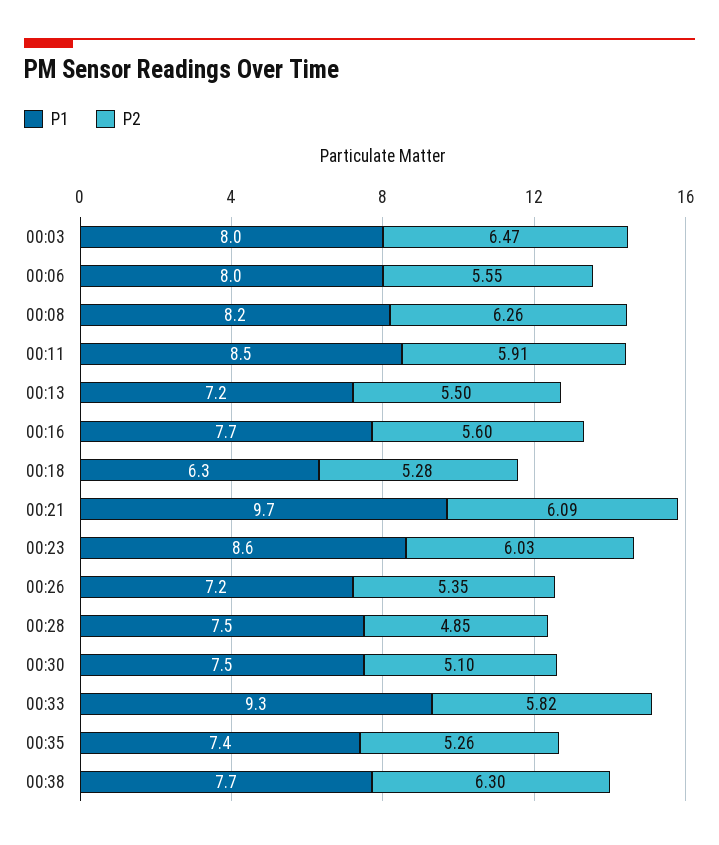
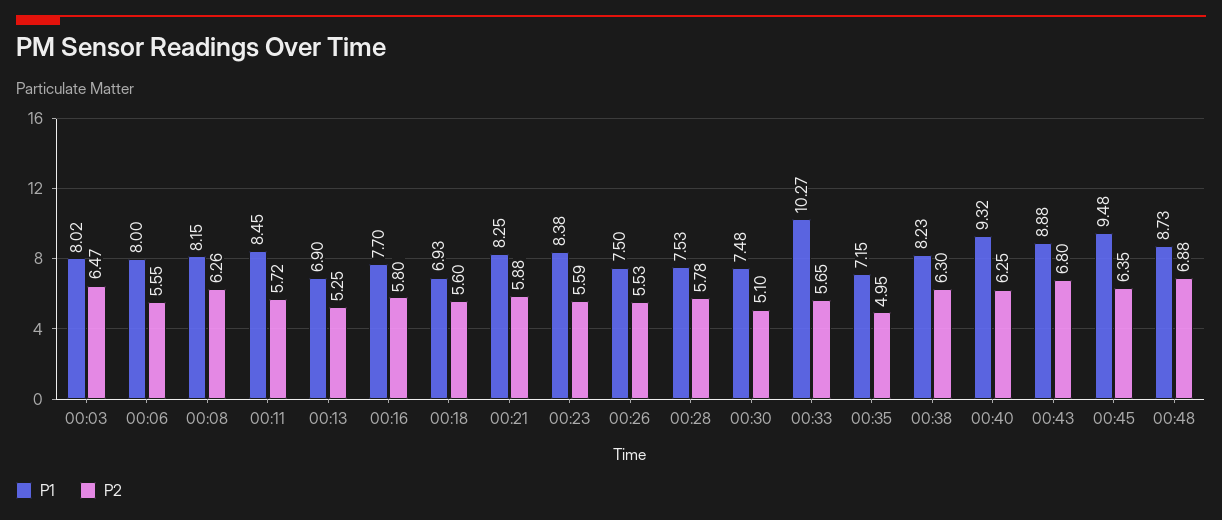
P2, 00:11: 5.91 -> 5.72
P1, 00:13: 7.2 -> 6.9
P2, 00:13: 5.5 -> 5.25
P2, 00:16: 5.6 -> 5.8
P1, 00:18: 6.3 -> 6.93
P2, 00:18: 5.28 -> 5.6
P1, 00:21: 9.7 -> 8.25
P2, 00:21: 6.09 -> 5.88
P1, 00:23: 8.6 -> 8.38
P2, 00:23: 6.03 -> 5.59
P1, 00:26: 7.2 -> 7.5
P2, 00:26: 5.35 -> 5.53
P2, 00:28: 4.85 -> 5.78
P1, 00:33: 9.3 -> 10.27
P2, 00:33: 5.82 -> 5.65
P1, 00:35: 7.4 -> 7.15
P2, 00:35: 5.26 -> 4.95
P1, 00:38: 7.7 -> 8.23
P1, 00:40: none -> 9.32
P2, 00:40: none -> 6.25
P1, 00:43: none -> 8.88
P2, 00:43: none -> 6.8
P1, 00:45: none -> 9.48
P2, 00:45: none -> 6.35
P1, 00:48: none -> 8.73
P2, 00:48: none -> 6.88

